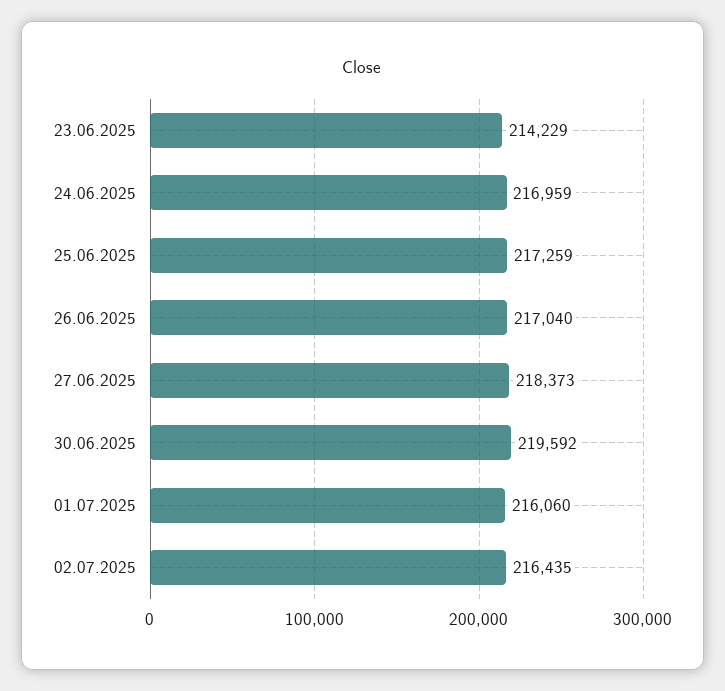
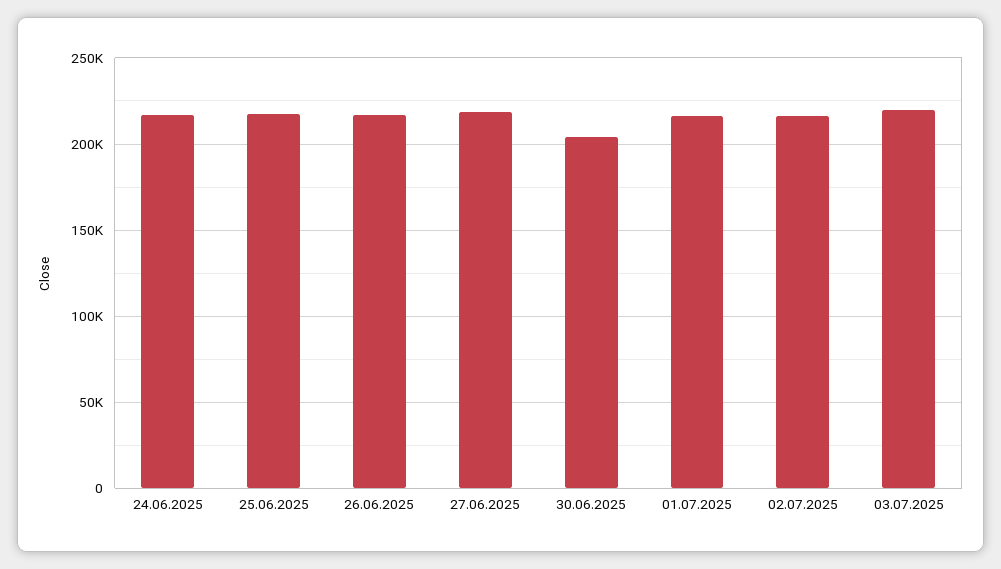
23.06.2025: 214229 -> none
30.06.2025: 219592 -> 205000
03.07.2025: none -> 220000

